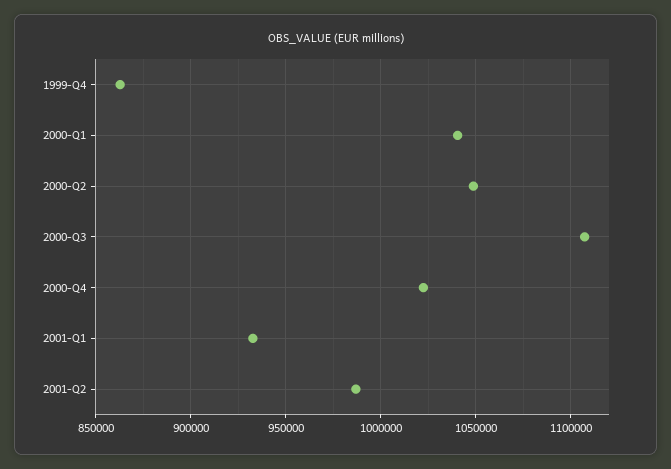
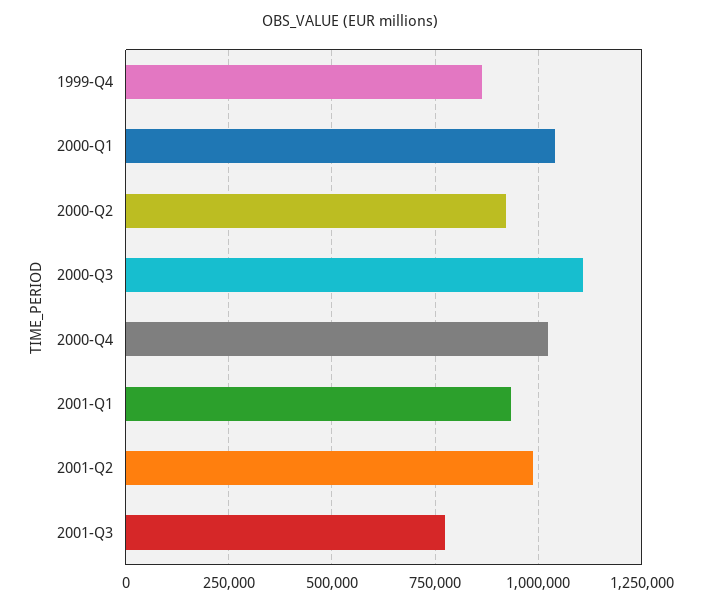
2000-Q2: 1050000 -> 925000
2001-Q3: none -> 775000

